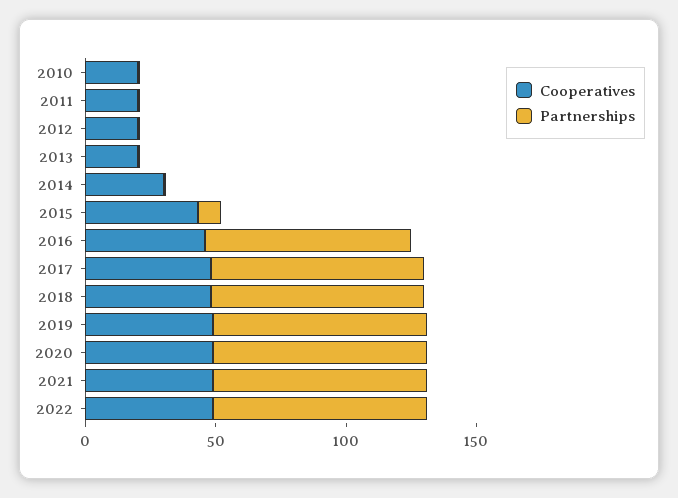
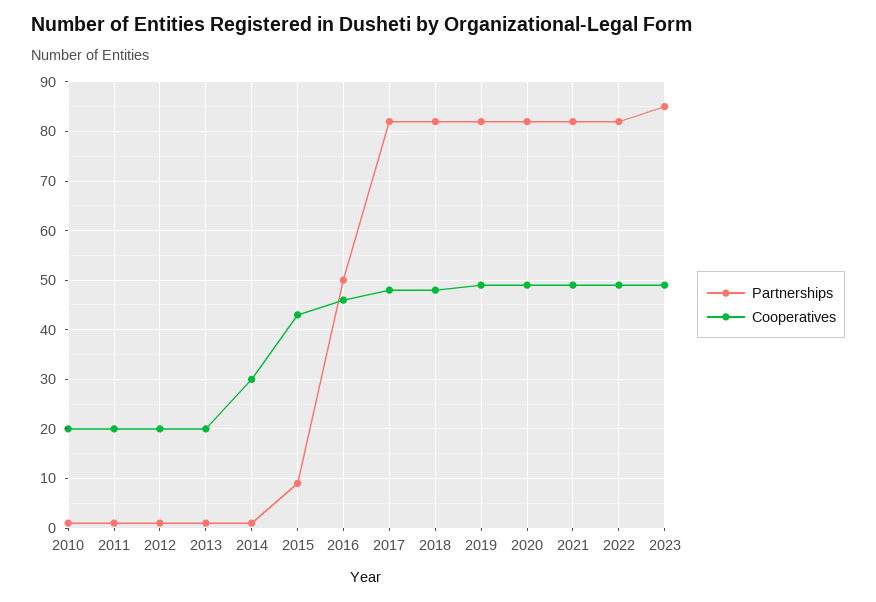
Partnerships, 2016: 80 -> 50
Partnerships, 2023: none -> 85
Cooperatives, 2023: none -> 50

